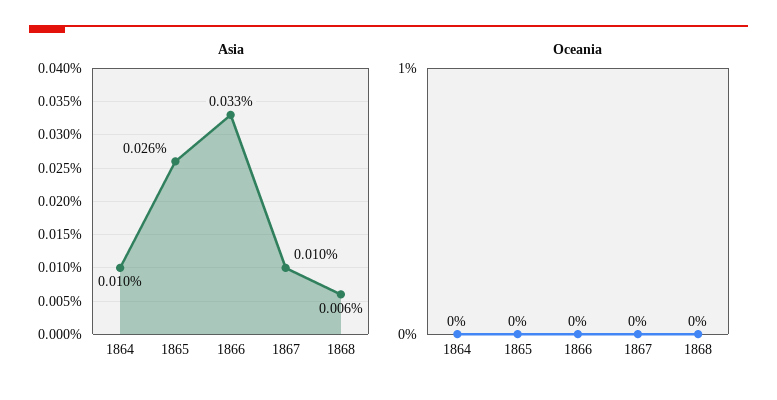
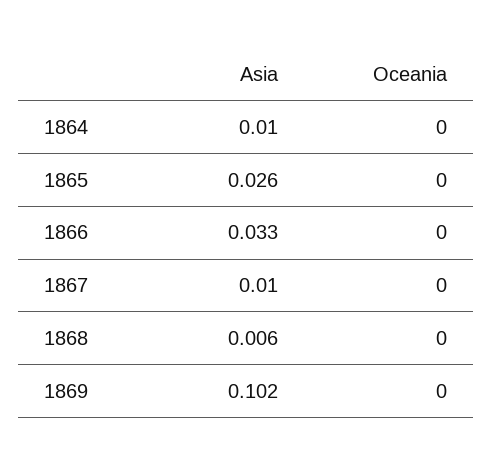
Asia, 1869: none -> 0.102
Oceania, 1869: none -> 0

